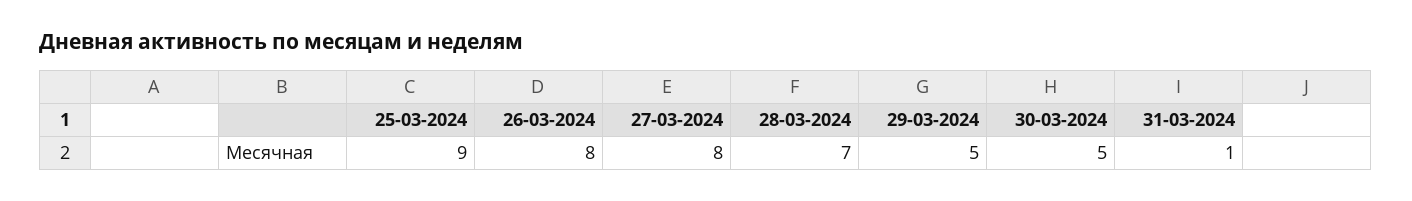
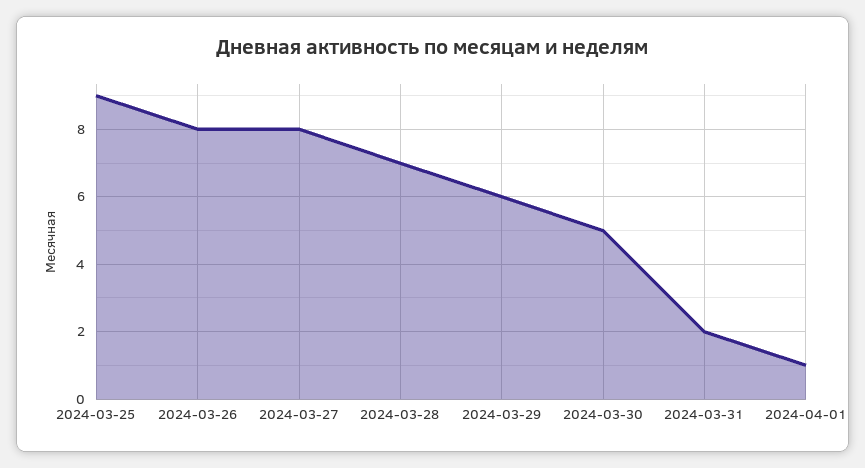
29-03-2024: 5 -> 6
31-03-2024: 1 -> 2
2024-04-01: none -> 1

